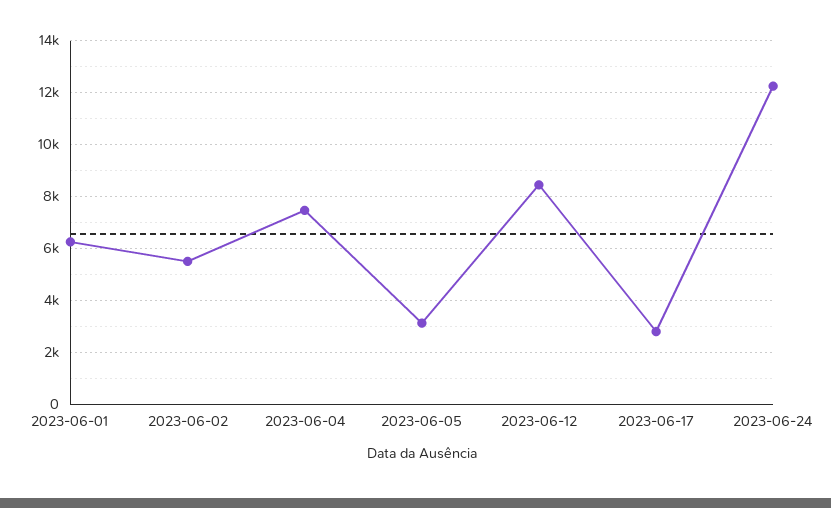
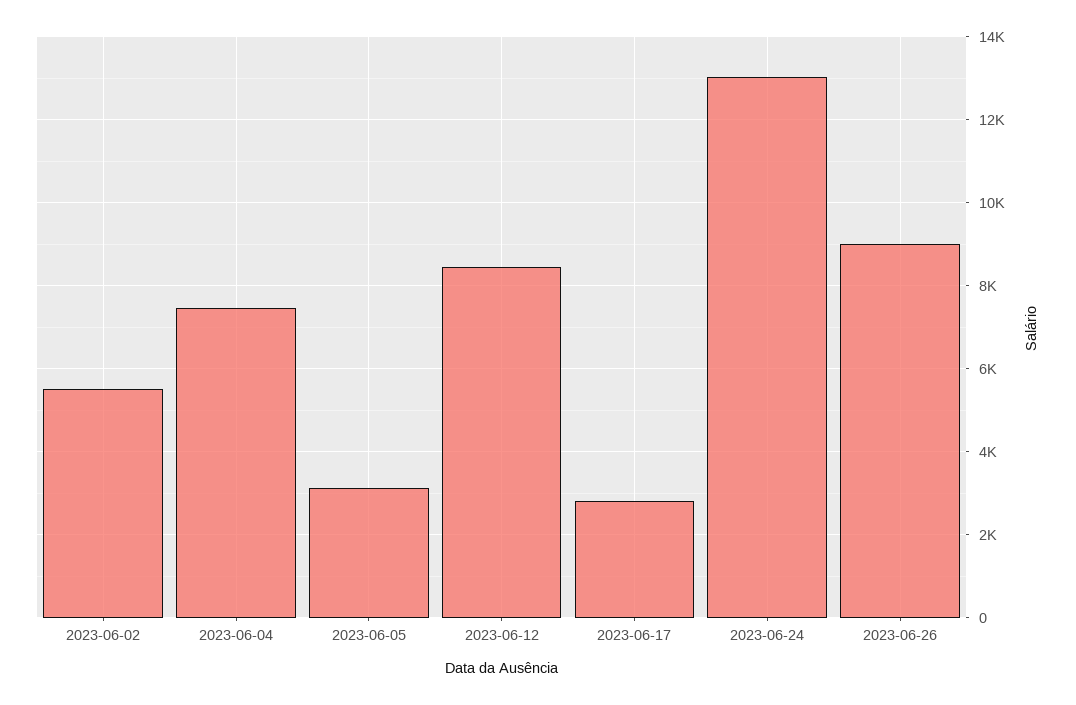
2023-06-01: 6250 -> none
2023-06-24: 12250 -> 13000
2023-06-26: none -> 9000

